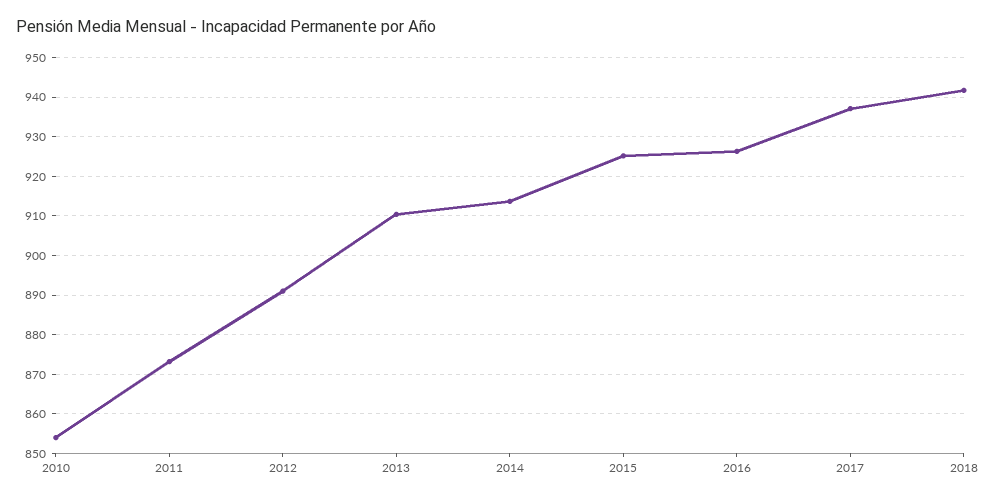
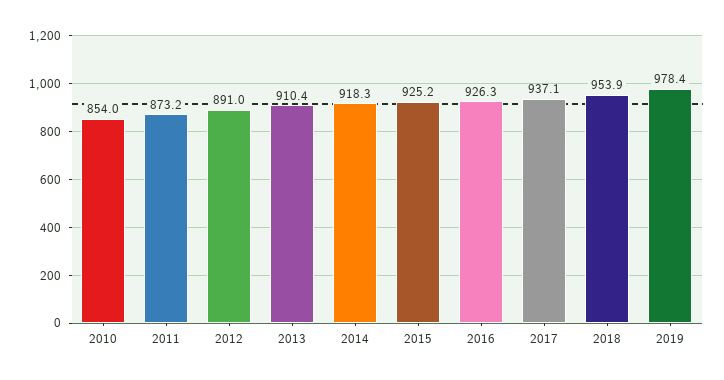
2014: 914 -> 918.3
2018: 942 -> 953.9
2019: none -> 978.4

